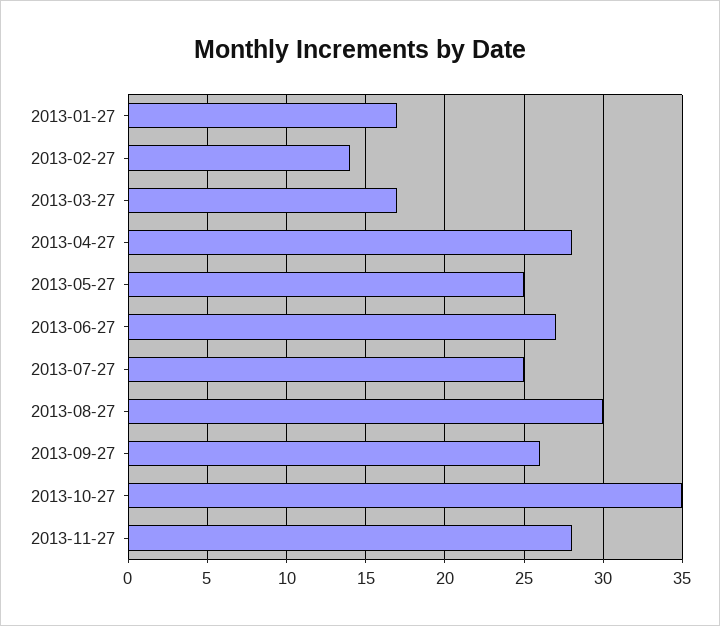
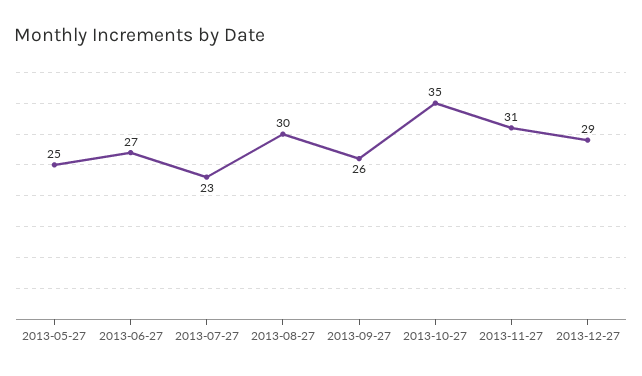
2013-01-27: 17 -> none
2013-02-27: 14 -> none
2013-03-27: 17 -> none
2013-04-27: 28 -> none
2013-07-27: 25 -> 23
2013-11-27: 28 -> 31
2013-12-27: none -> 29

